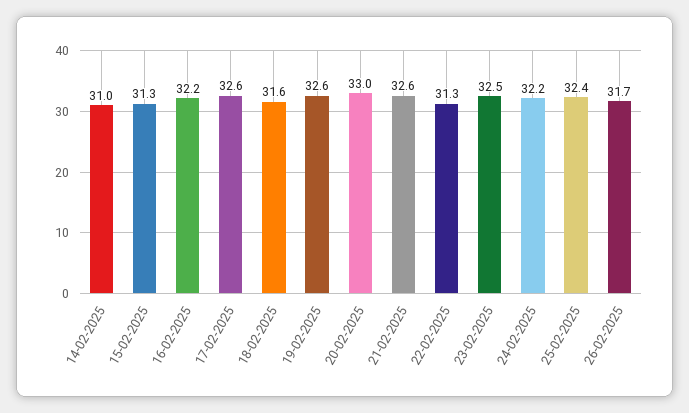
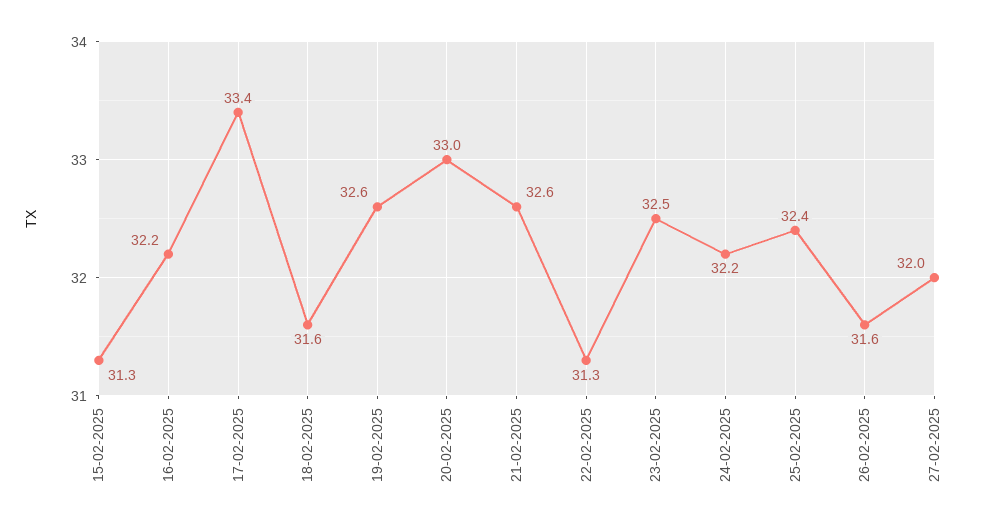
14-02-2025: 31 -> none
17-02-2025: 32.6 -> 33.4
26-02-2025: 31.7 -> 31.6
27-02-2025: none -> 32

